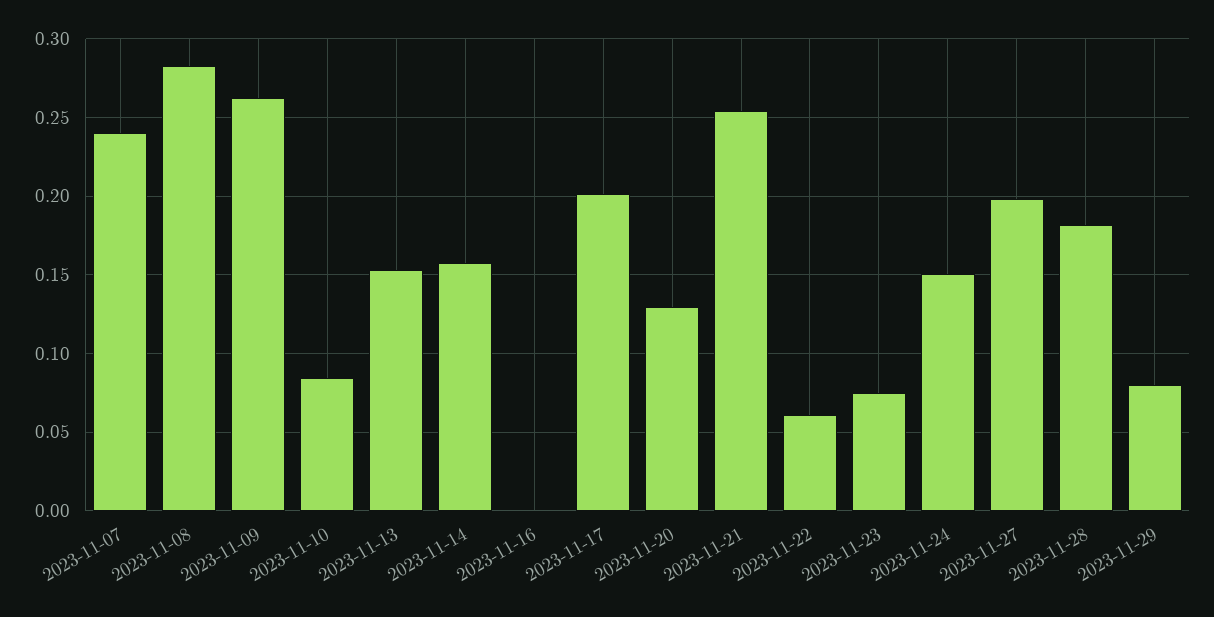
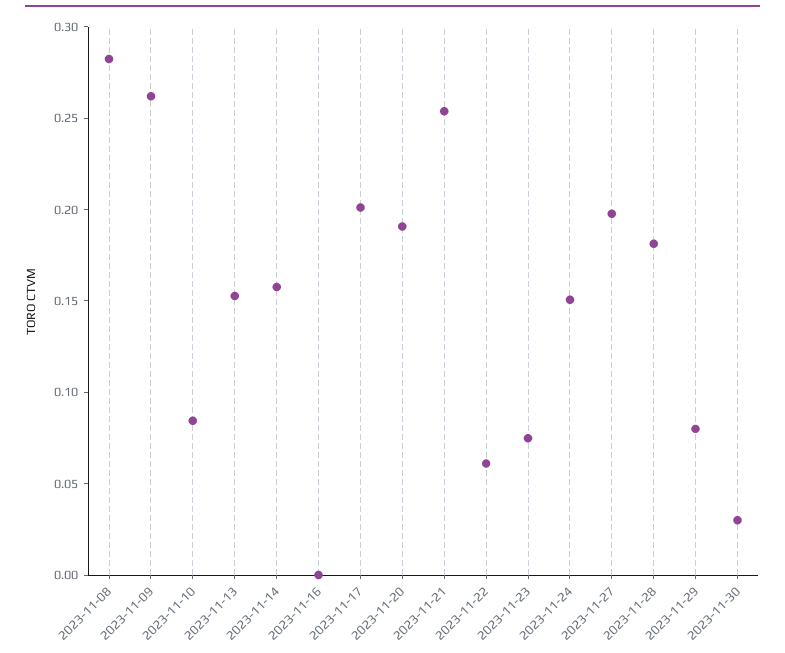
2023-11-07: 0.24 -> none
2023-11-20: 0.13 -> 0.19
2023-11-30: none -> 0.03

